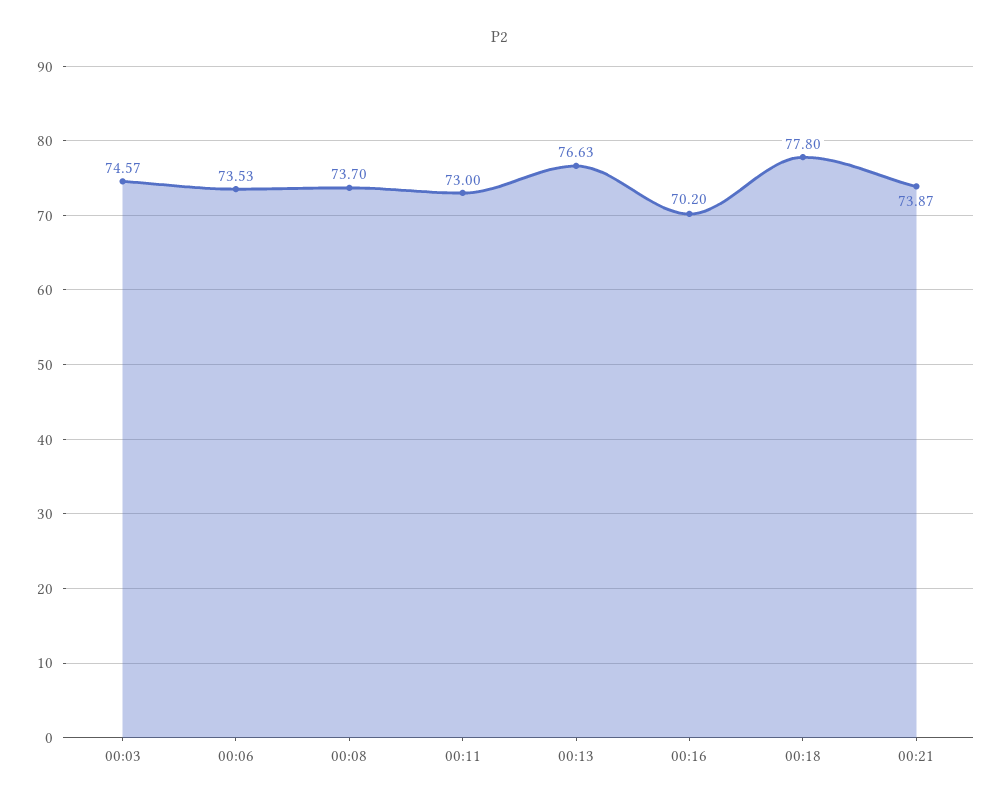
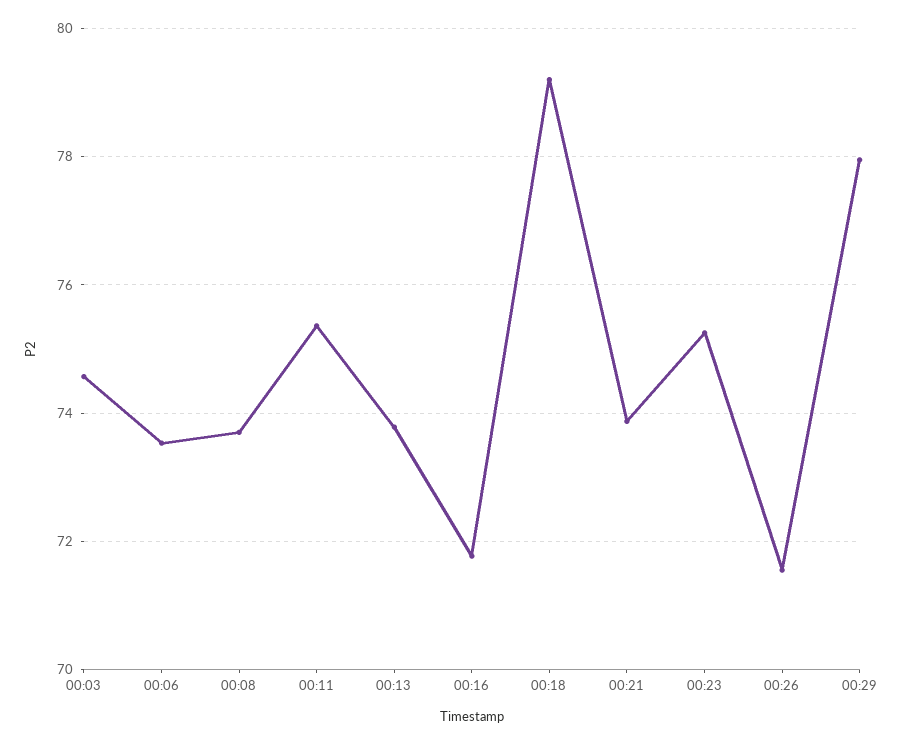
00:11: 73 -> 75.4
00:13: 76.63 -> 73.8
00:16: 70.2 -> 71.8
00:18: 77.8 -> 79.2
00:23: none -> 75.2
00:26: none -> 71.6
00:29: none -> 78

